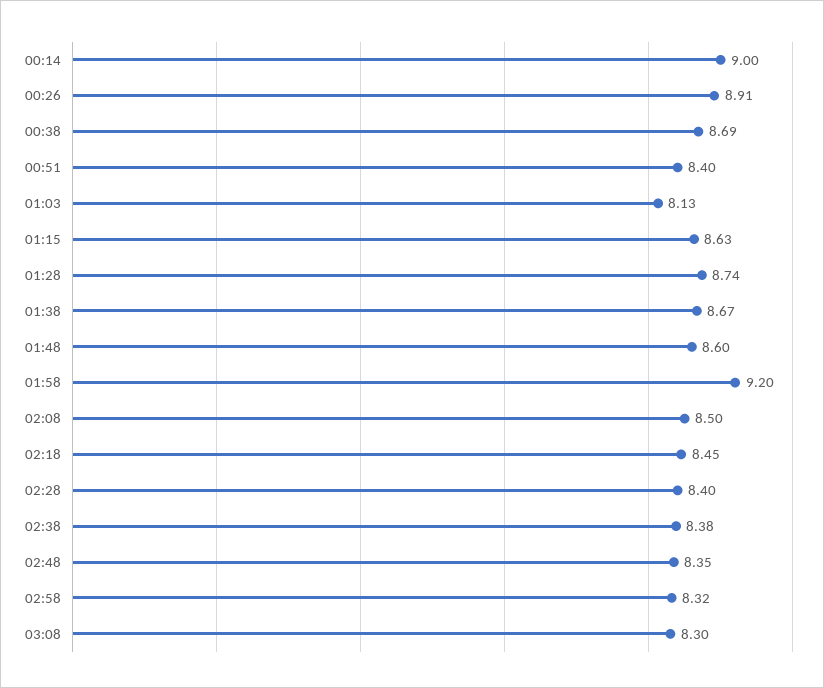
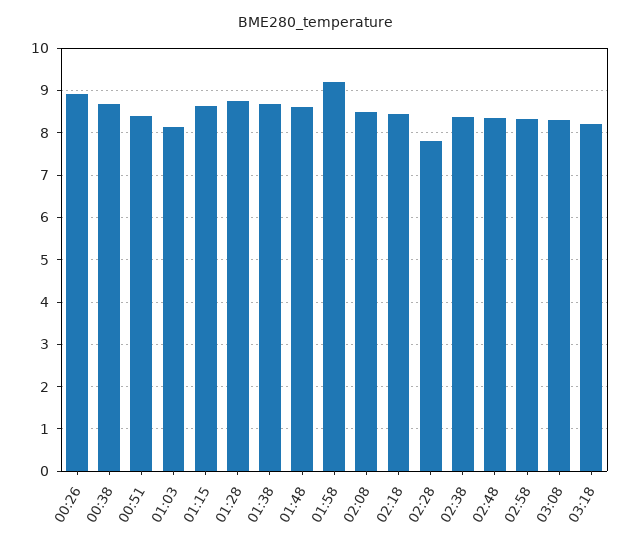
00:14: 9 -> none
02:28: 8.4 -> 7.8
03:18: none -> 8.2

